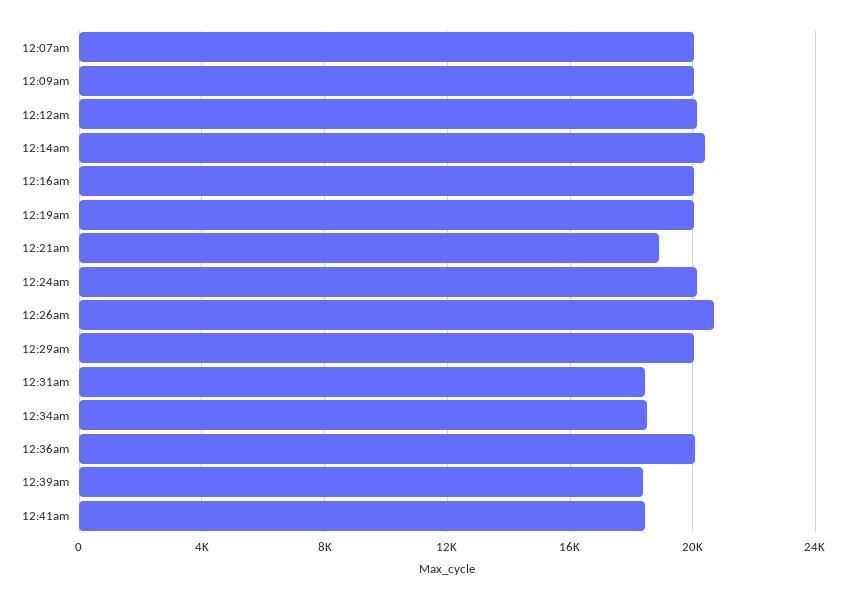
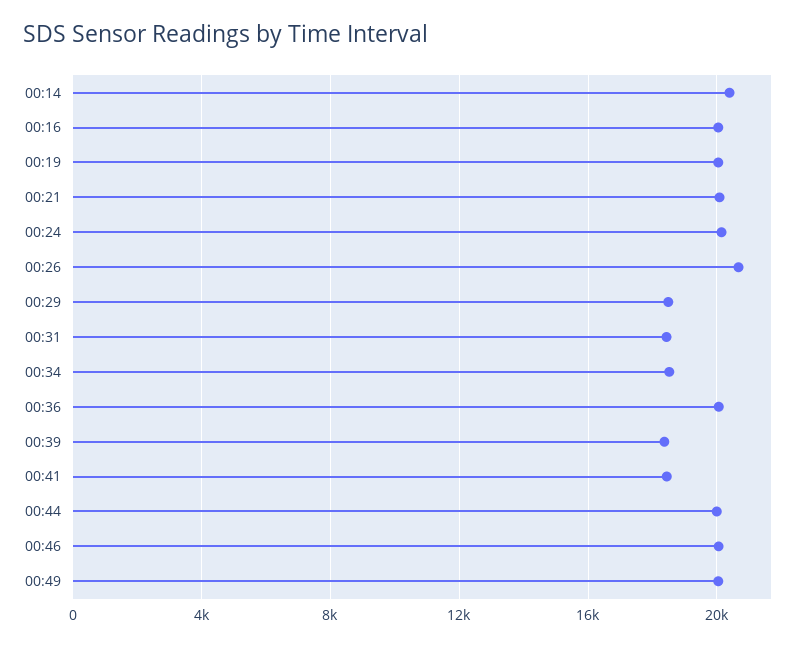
12:07am: 20000 -> none
12:09am: 20000 -> none
12:12am: 20000 -> none
12:21am: 19000 -> 20000
12:29am: 20000 -> 18500
00:44: none -> 20000
00:46: none -> 20000
00:49: none -> 20000

